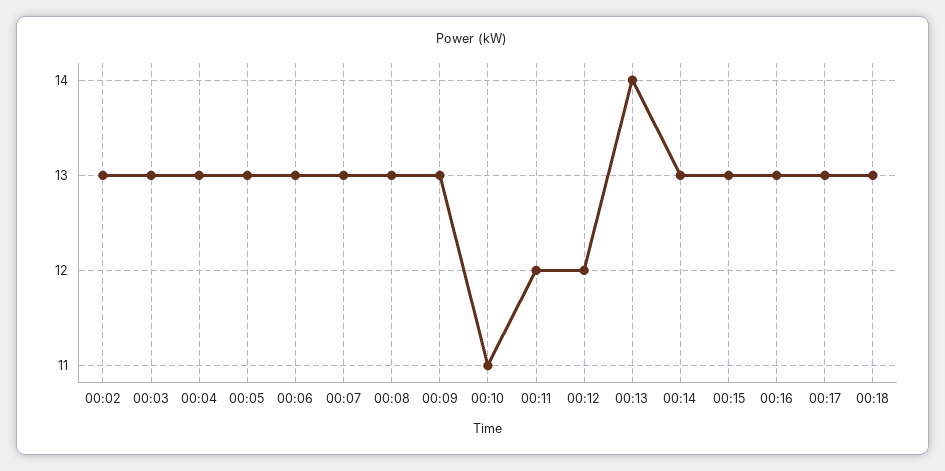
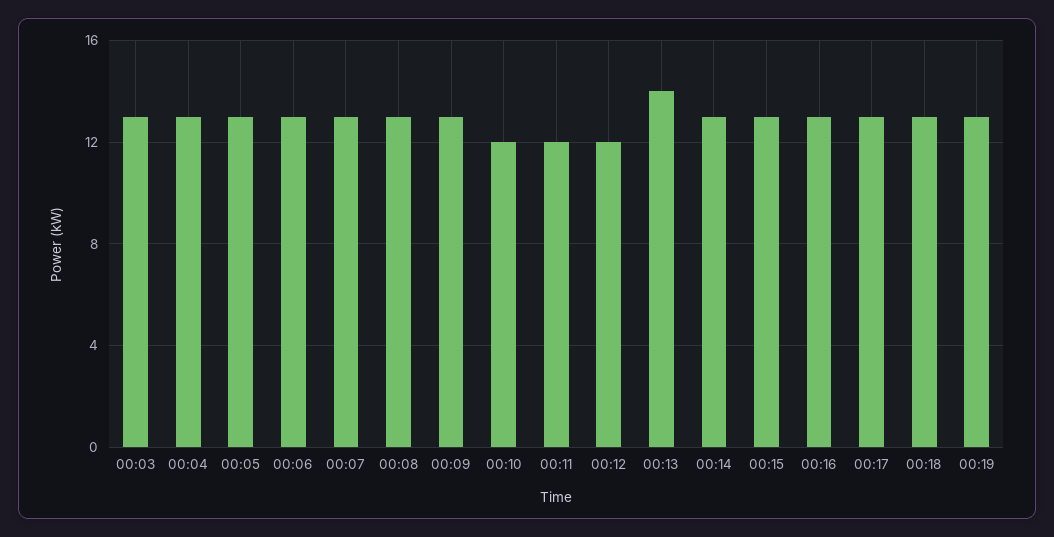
00:02: 13 -> none
00:10: 11 -> 12
00:19: none -> 13

